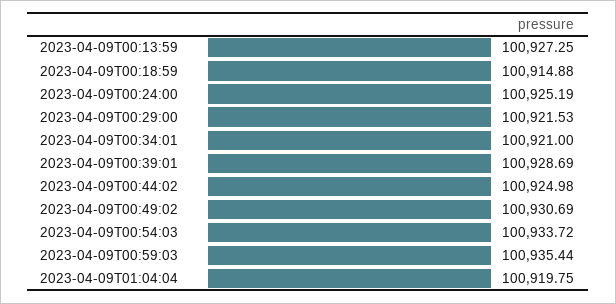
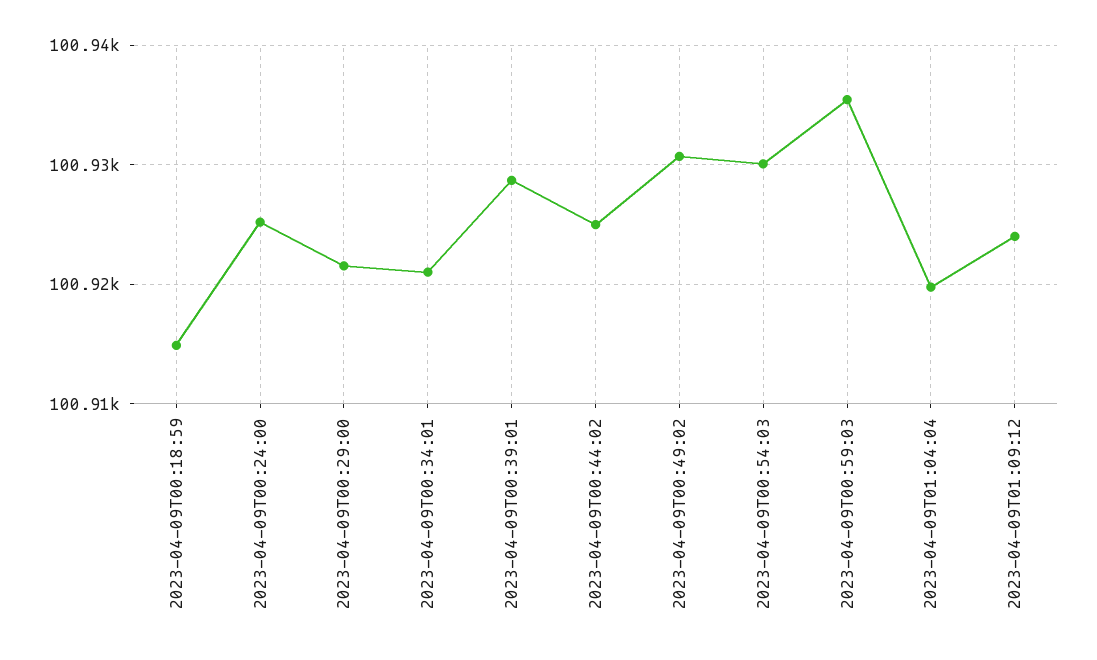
2023-04-09T00:13:59: 100927.25 -> none
2023-04-09T00:54:03: 100933.72 -> 100930
2023-04-09T01:09:12: none -> 100924

